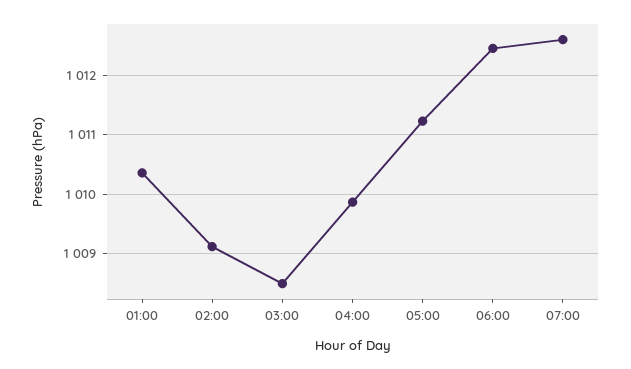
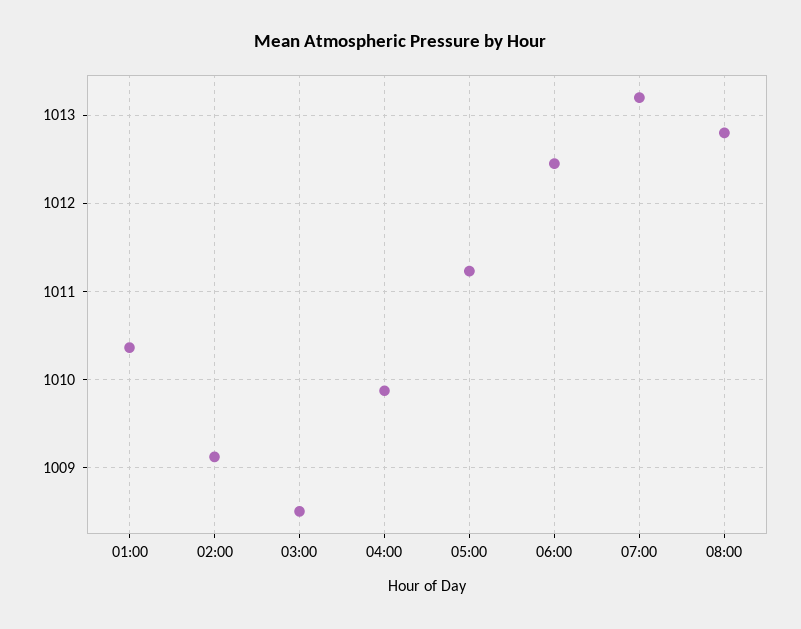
07:00: 1012.6 -> 1013.2
08:00: none -> 1012.8

